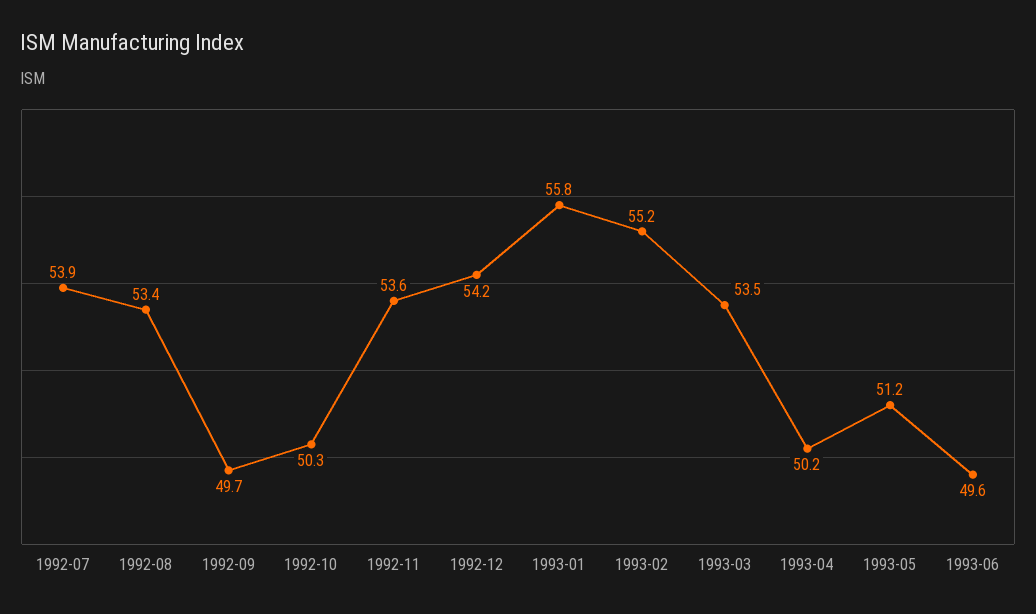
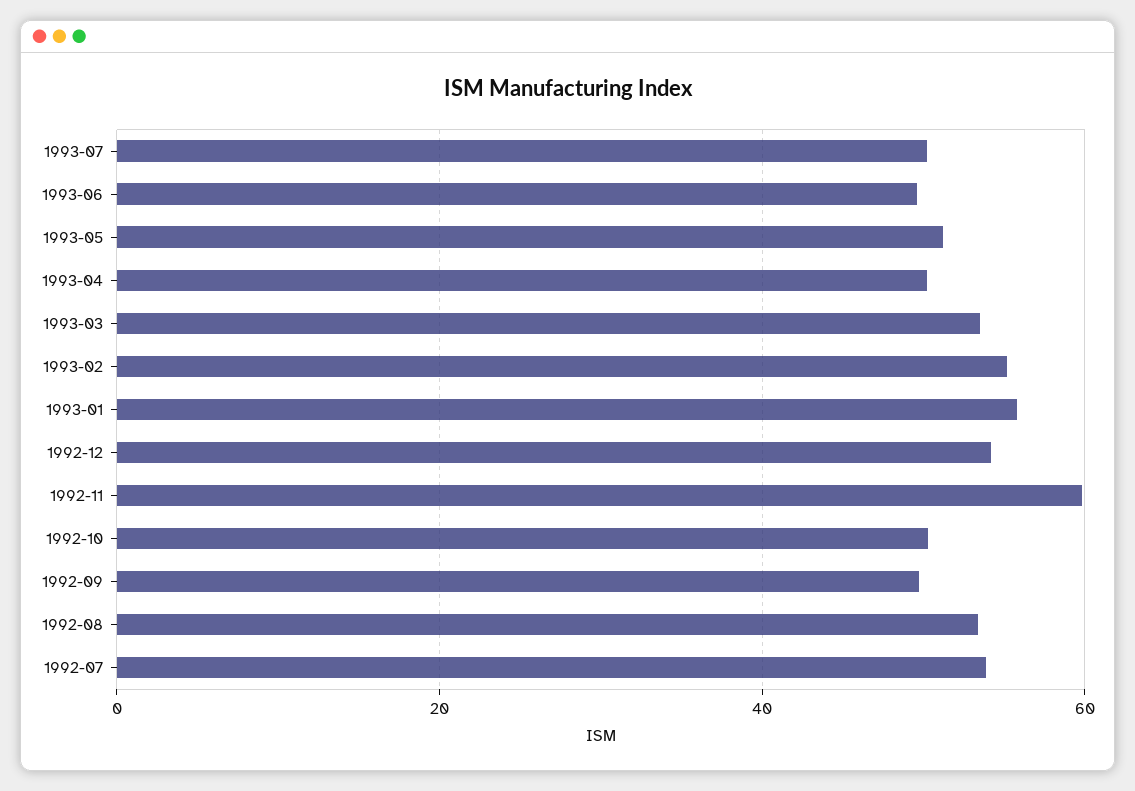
1992-11: 53.6 -> 60
1993-07: none -> 50

